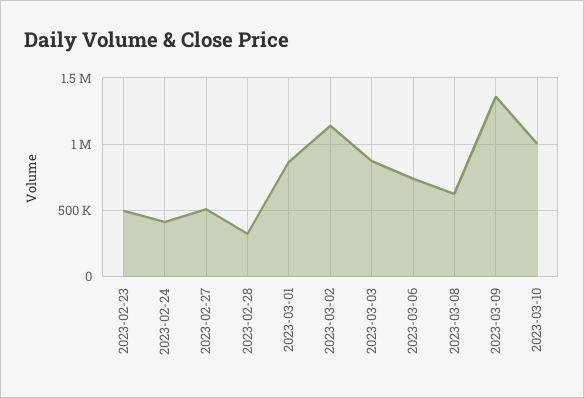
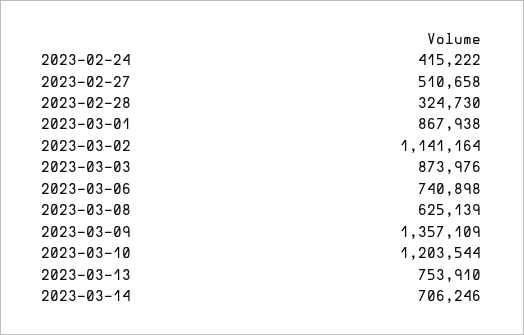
2023-02-23: 500000 -> none
2023-03-10: 1000000 -> 1203544
2023-03-13: none -> 753910
2023-03-14: none -> 706246

